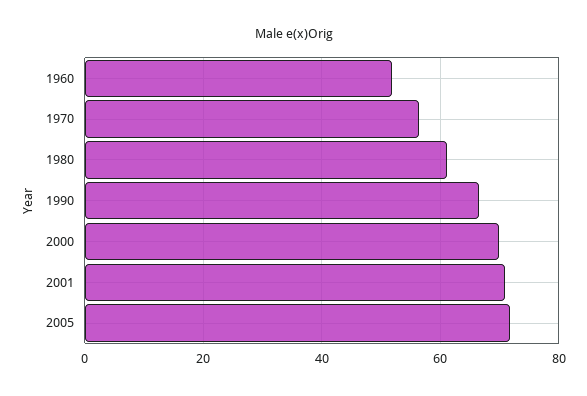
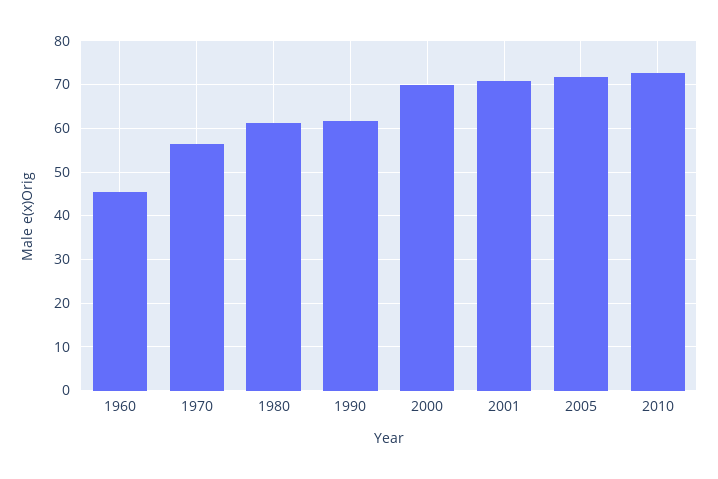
1960: 52 -> 46
1990: 66 -> 62
2010: none -> 72

